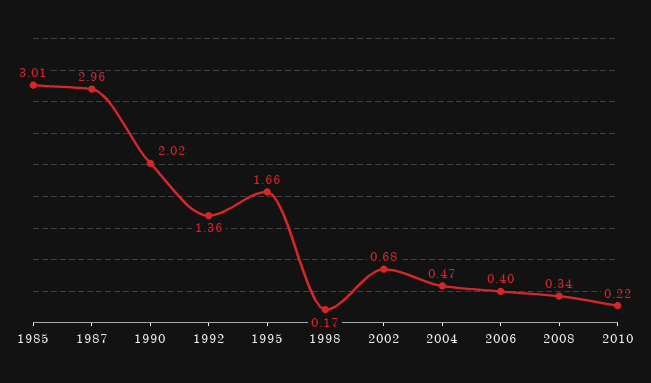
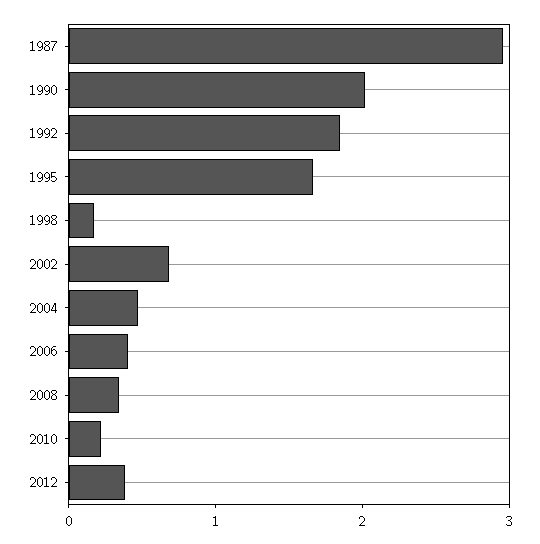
1985: 3.01 -> none
1992: 1.36 -> 1.8
2012: none -> 0.4

